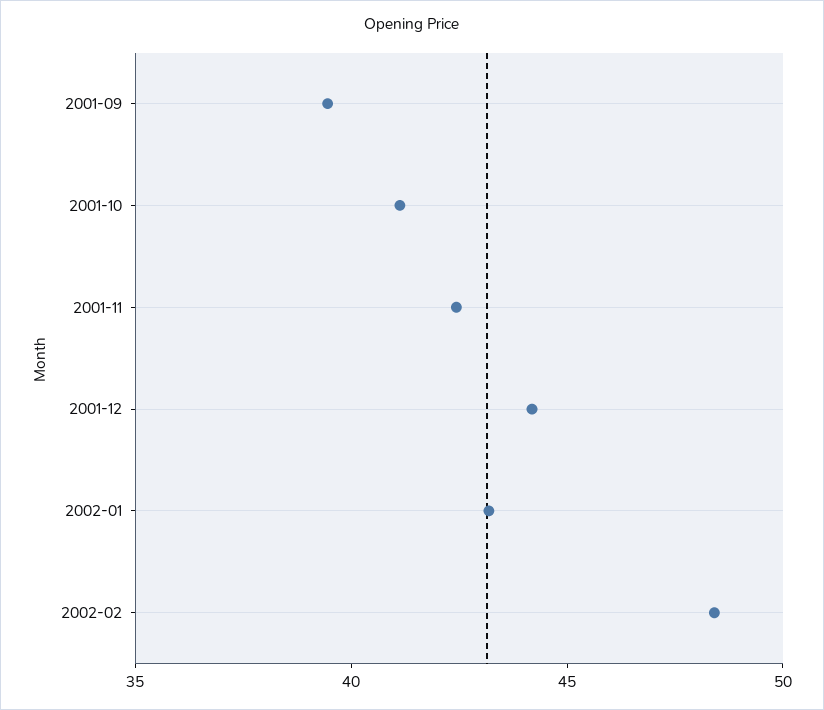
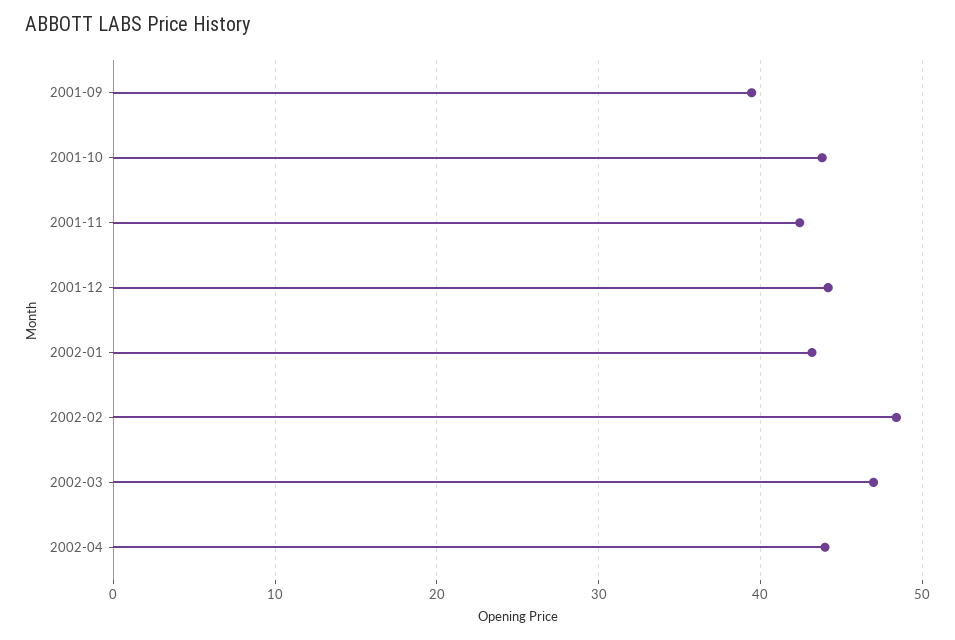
2001-10: 41 -> 44
2002-03: none -> 47
2002-04: none -> 44

